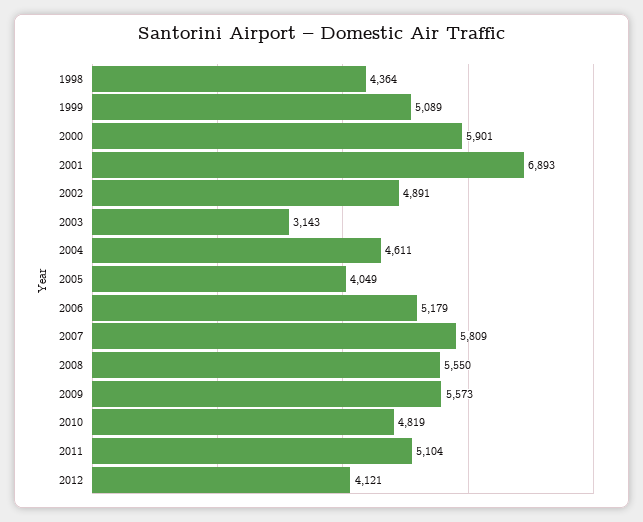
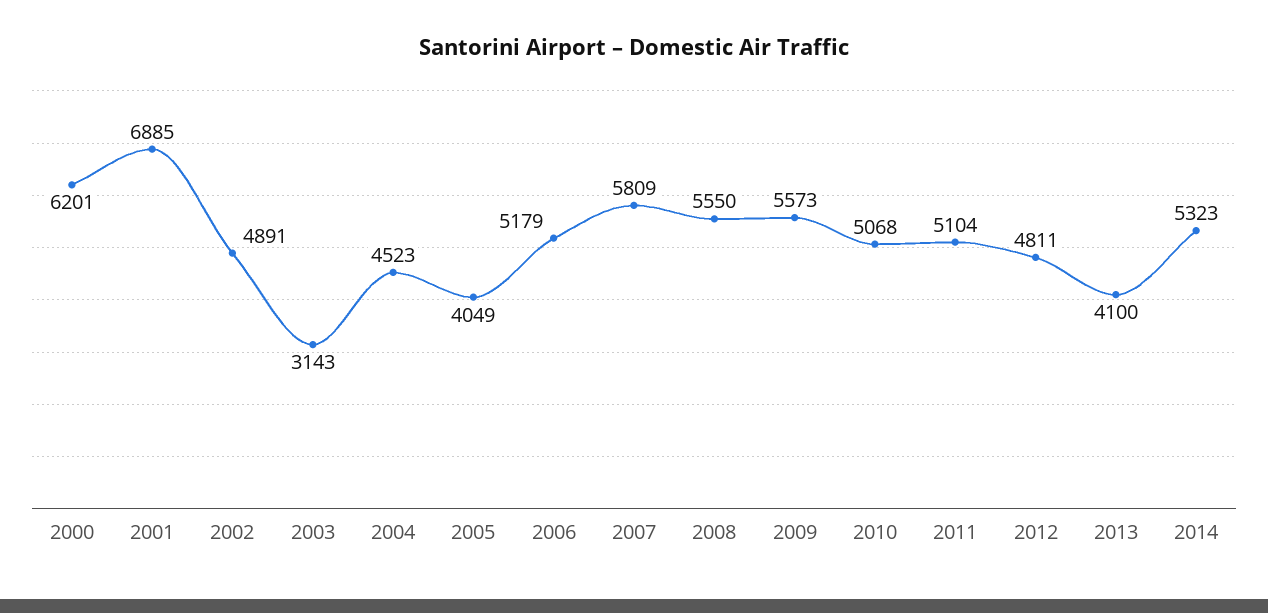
1998: 4364 -> none
1999: 5089 -> none
2000: 5901 -> 6201
2001: 6893 -> 6885
2004: 4611 -> 4523
2010: 4819 -> 5068
2012: 4121 -> 4811
2013: none -> 4100
2014: none -> 5323

